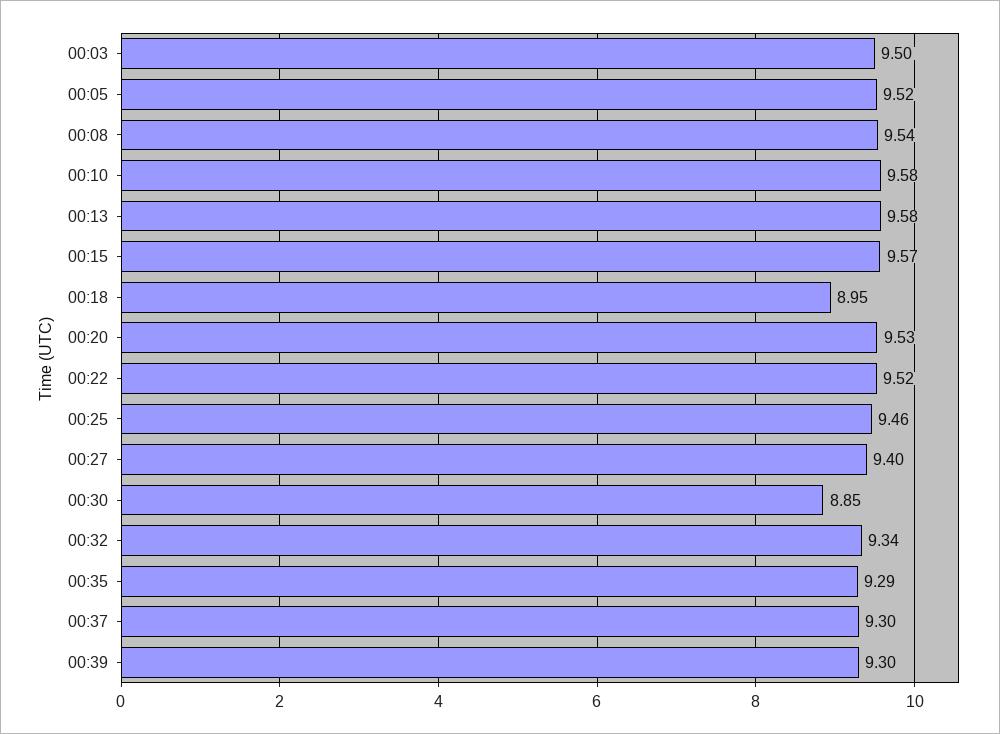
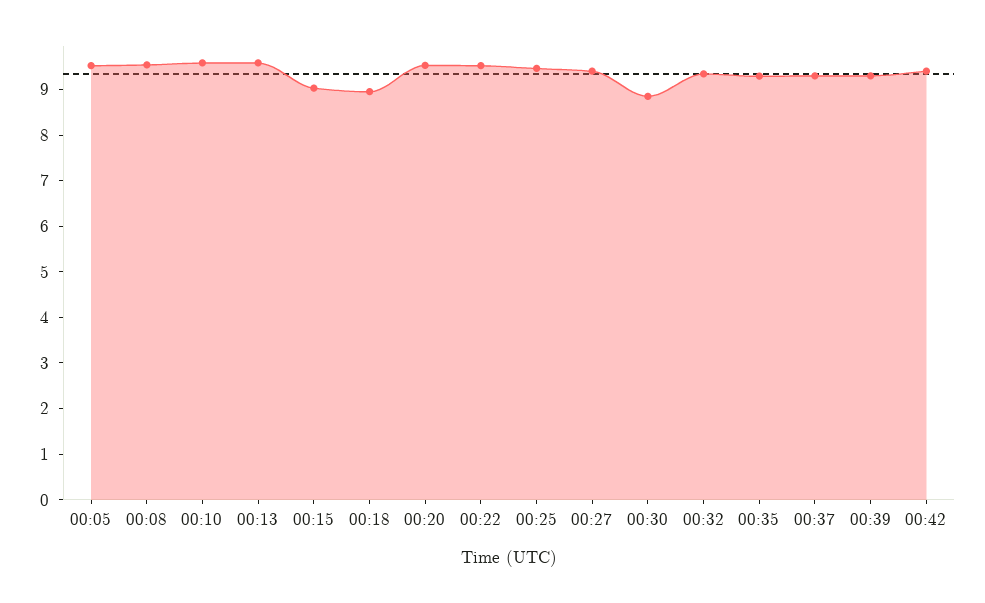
00:03: 9.5 -> none
00:15: 9.57 -> 9
00:42: none -> 9.4

